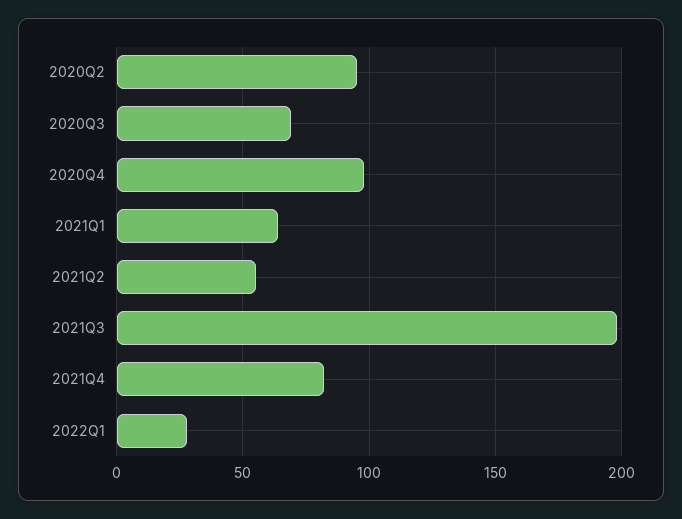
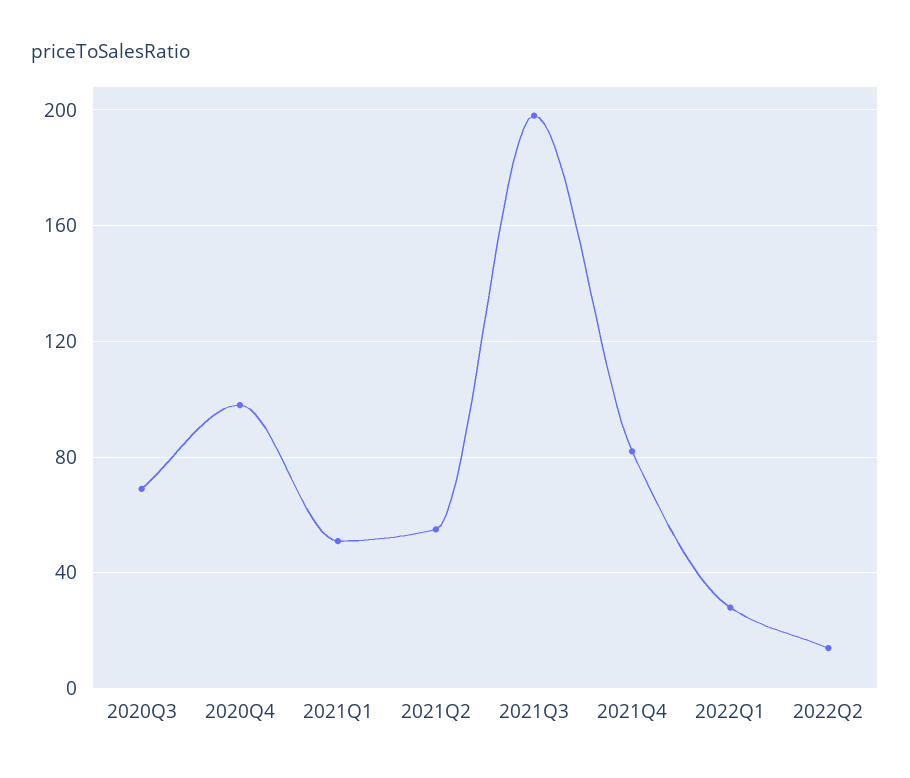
2020Q2: 95 -> none
2021Q1: 65 -> 50
2022Q2: none -> 15

